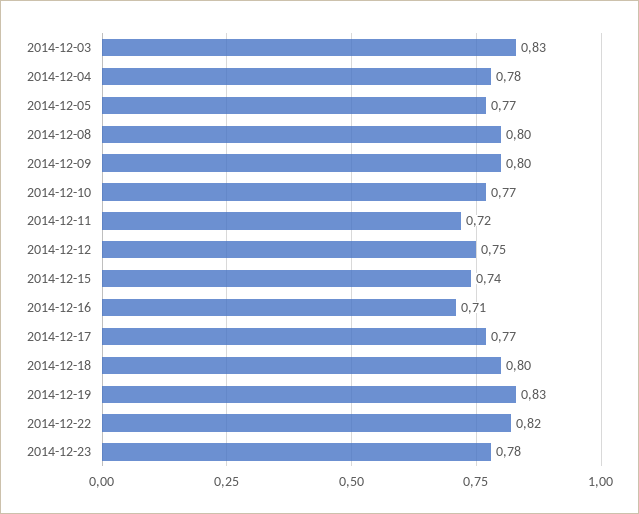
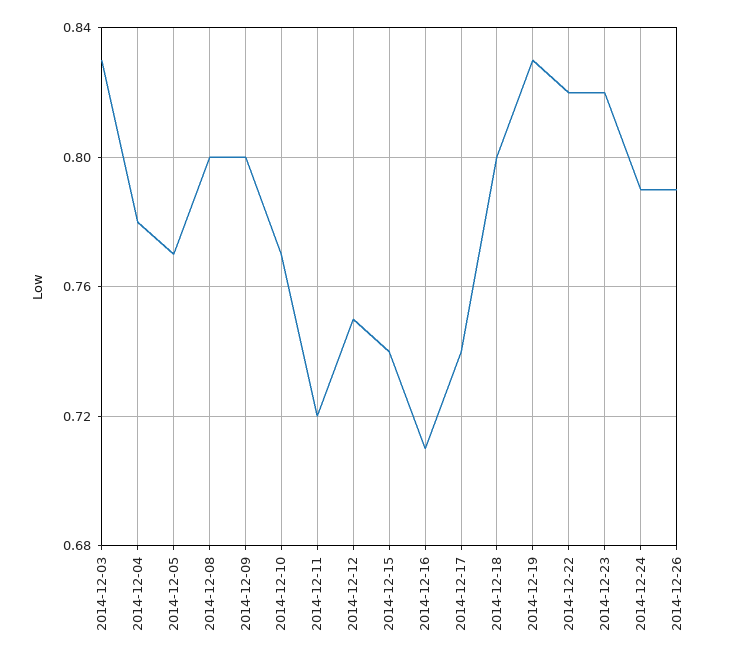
2014-12-17: 0.77 -> 0.74
2014-12-23: 0.78 -> 0.82
2014-12-24: none -> 0.79
2014-12-26: none -> 0.79

